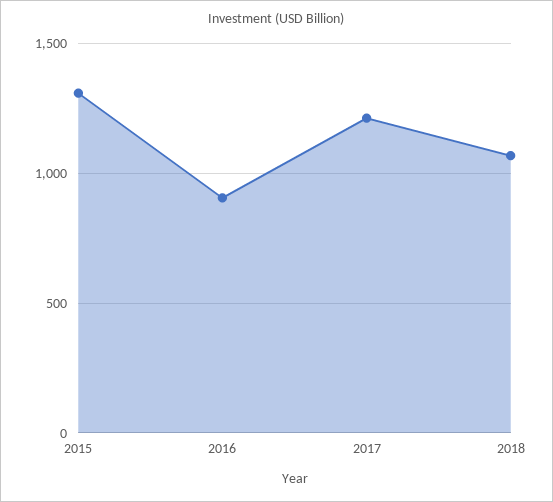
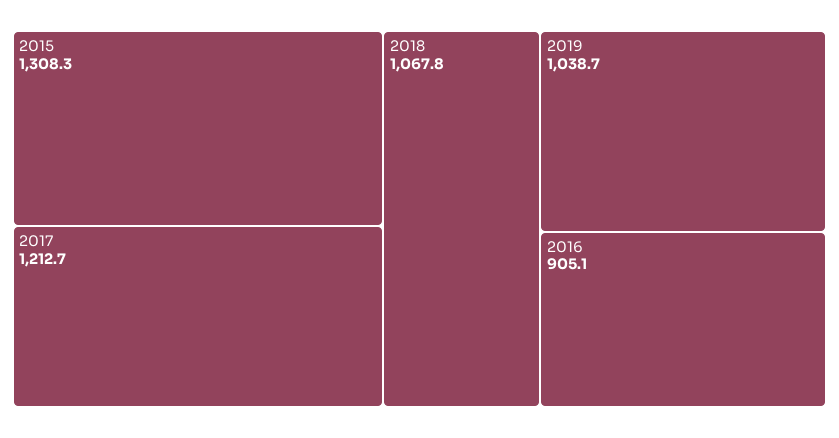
2019: none -> 1038.7

